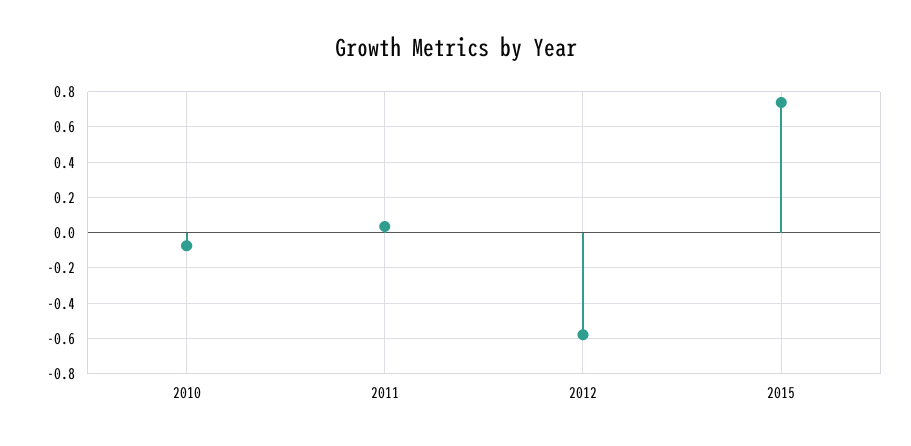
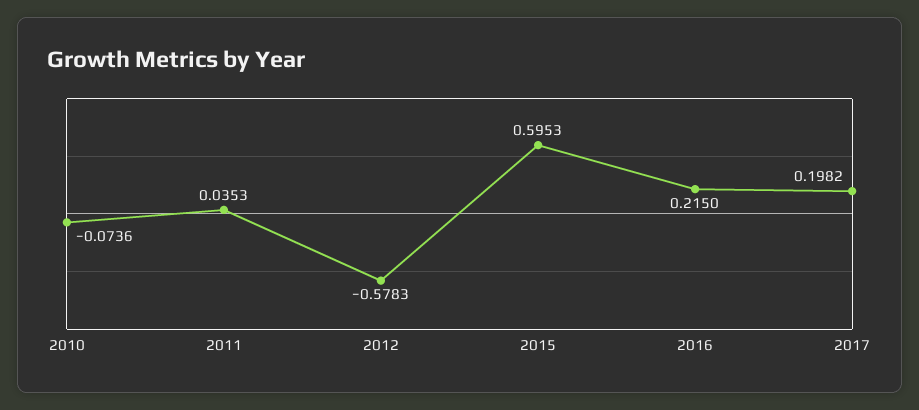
2015: 0.75 -> 0.5953
2016: none -> 0.215
2017: none -> 0.1982

